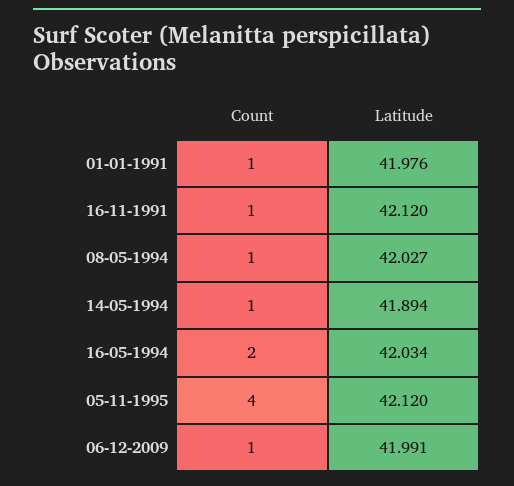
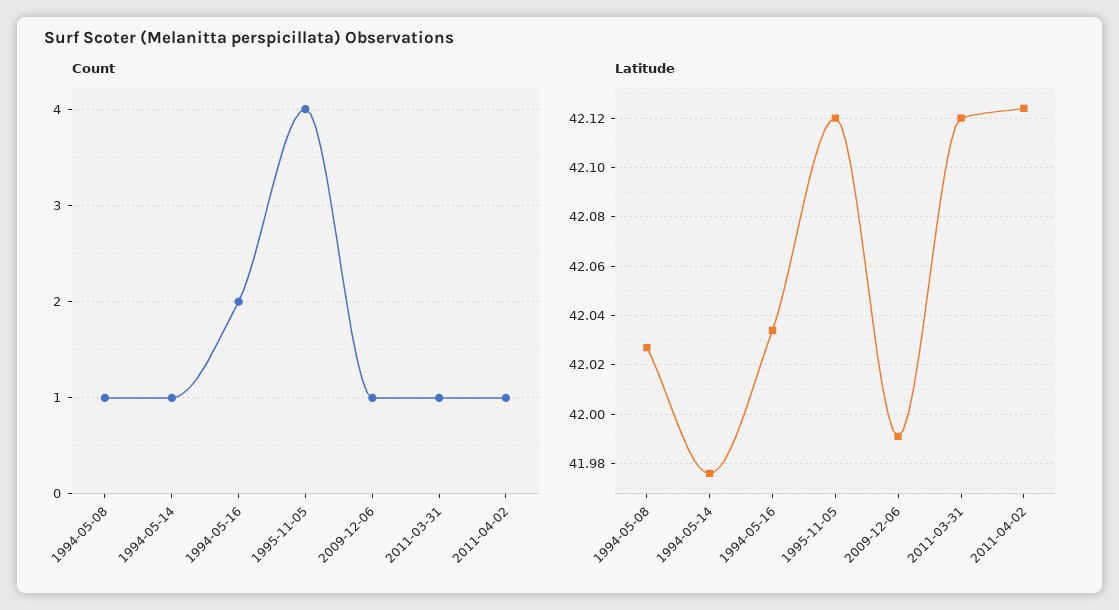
Count, 01-01-1991: 1 -> none
Latitude, 01-01-1991: 41.976 -> none
Count, 16-11-1991: 1 -> none
Latitude, 16-11-1991: 42.12 -> none
Latitude, 14-05-1994: 41.894 -> 41.975
Count, 2011-03-31: none -> 1
Count, 2011-04-02: none -> 1
Latitude, 2011-03-31: none -> 42.12
Latitude, 2011-04-02: none -> 42.125

